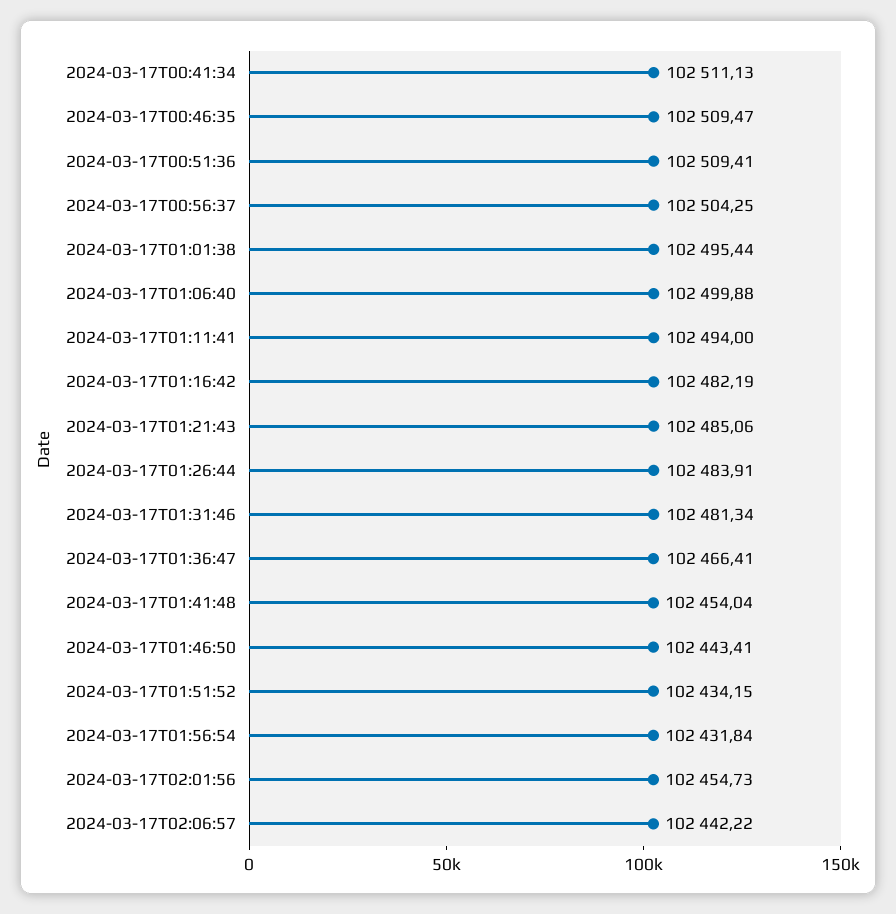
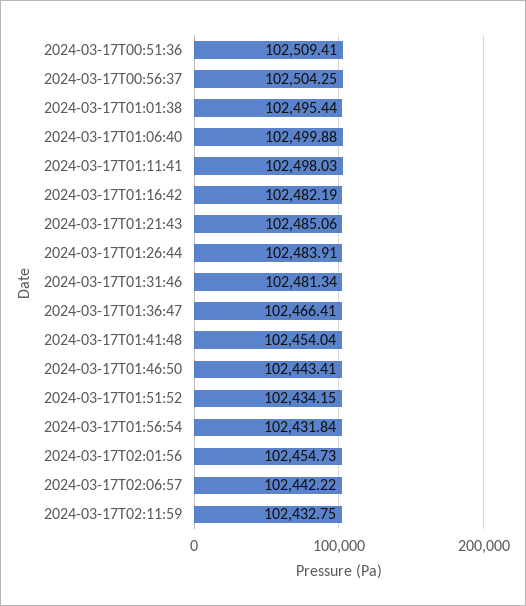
2024-03-17T00:41:34: 102511.13 -> none
2024-03-17T00:46:35: 102509.47 -> none
2024-03-17T01:11:41: 102494 -> 102498.03
2024-03-17T02:11:59: none -> 102432.75

